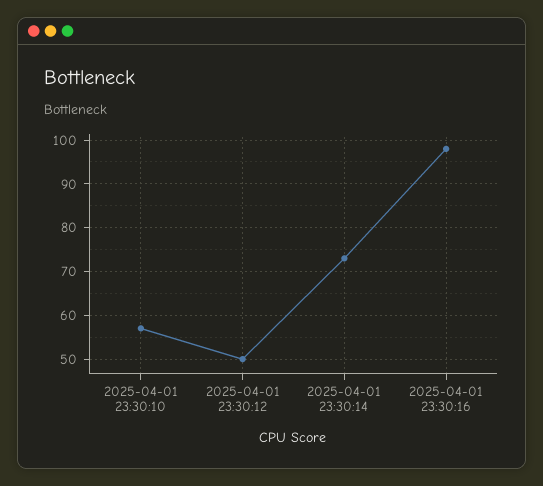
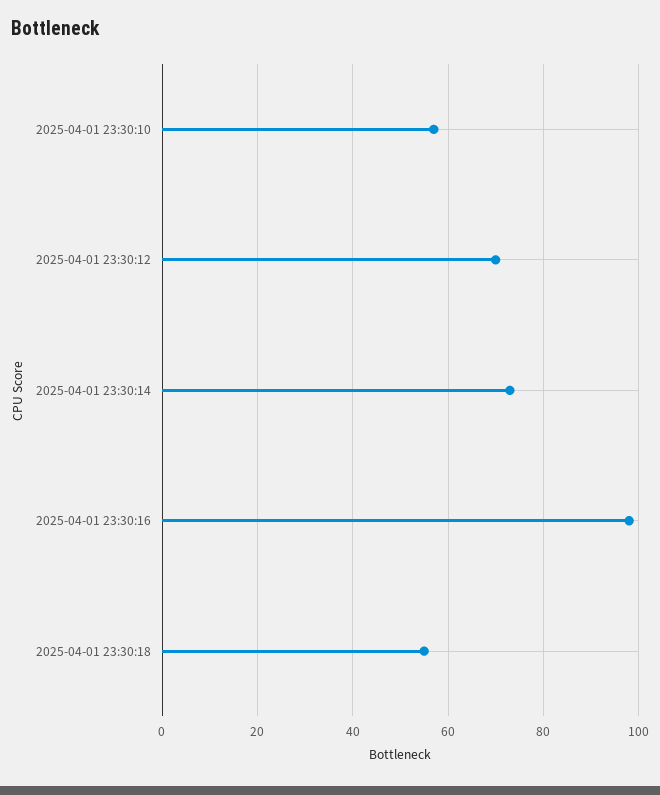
2025-04-01 23:30:12: 50 -> 70
2025-04-01 23:30:18: none -> 55

